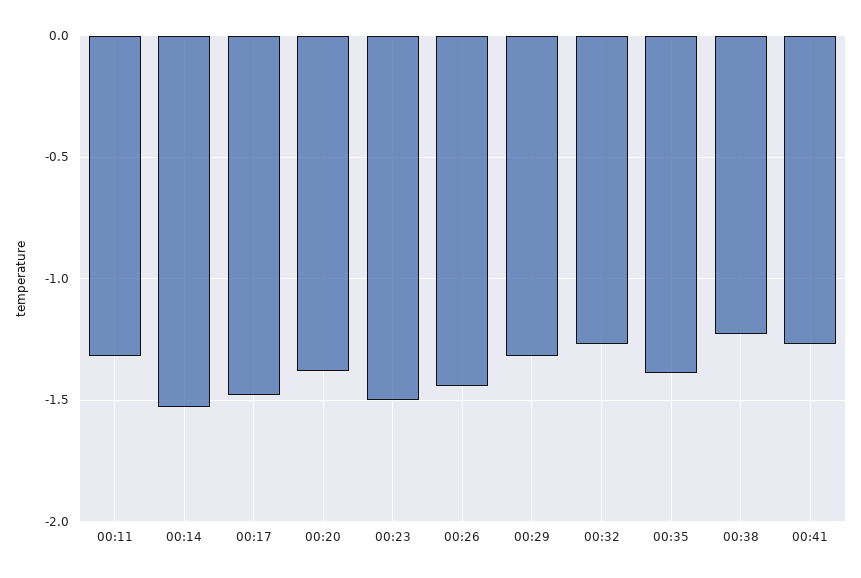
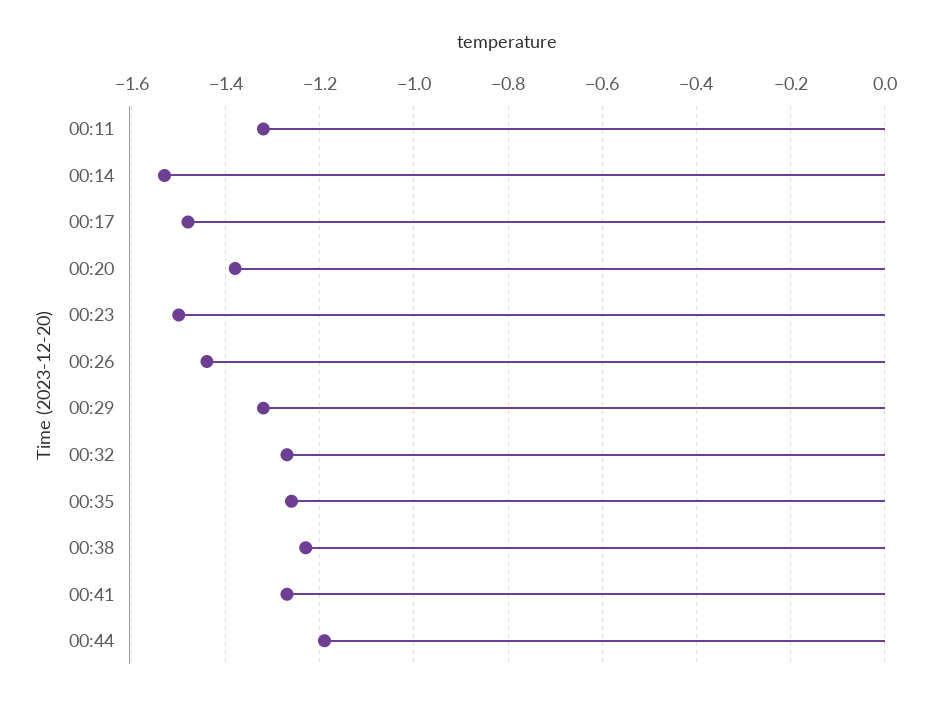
00:35: -1.4 -> -1.25
00:44: none -> -1.2

